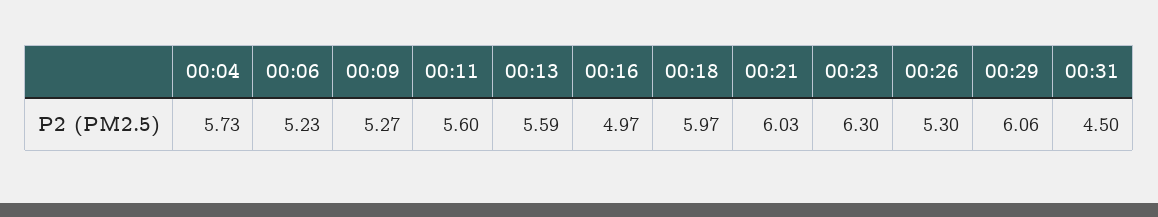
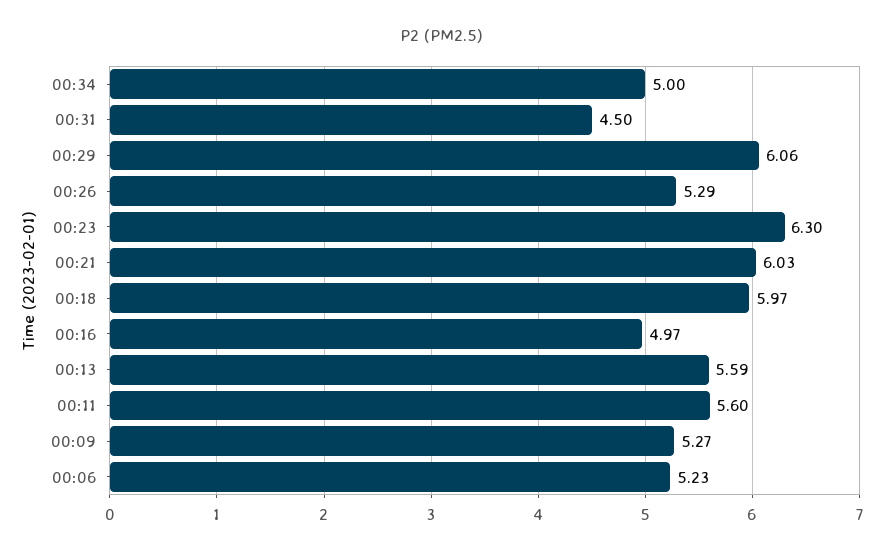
00:04: 5.73 -> none
00:26: 5.3 -> 5.29
00:34: none -> 5

